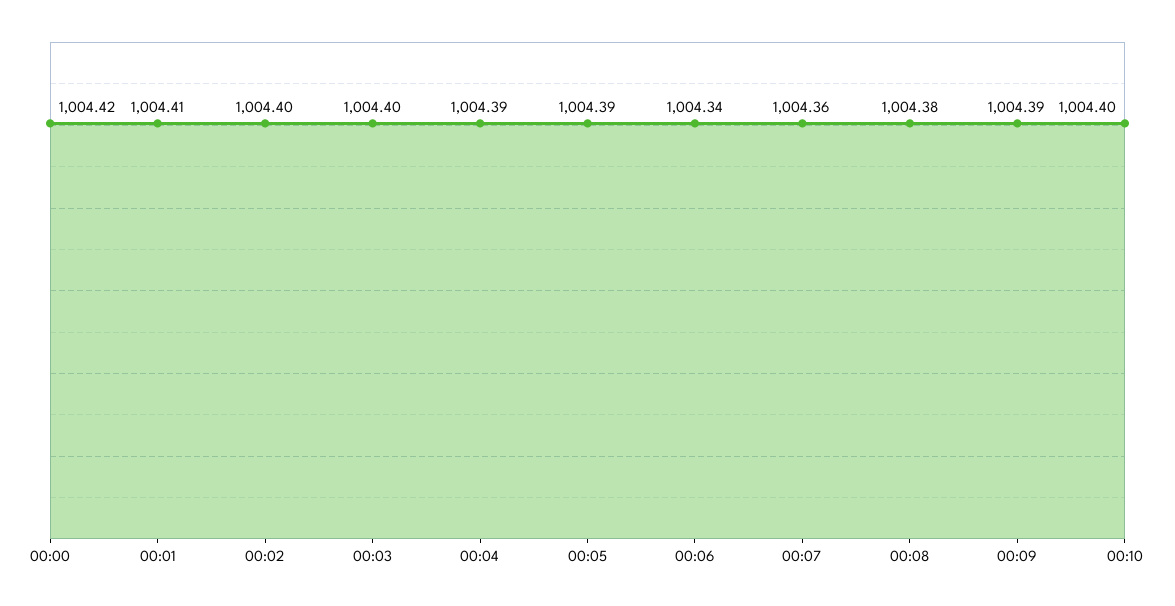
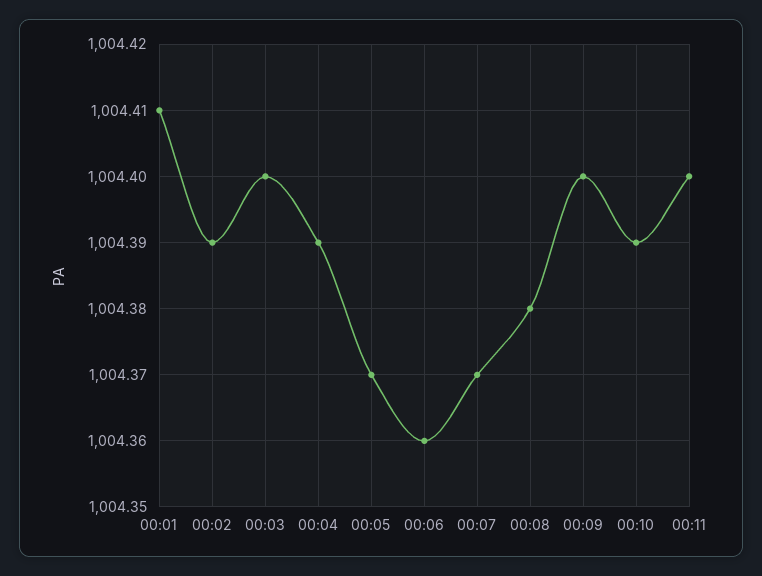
00:00: 1004.42 -> none
00:02: 1004.4 -> 1004.39
00:05: 1004.39 -> 1004.37
00:06: 1004.34 -> 1004.36
00:07: 1004.36 -> 1004.37
00:09: 1004.39 -> 1004.4
00:10: 1004.4 -> 1004.39
00:11: none -> 1004.4

